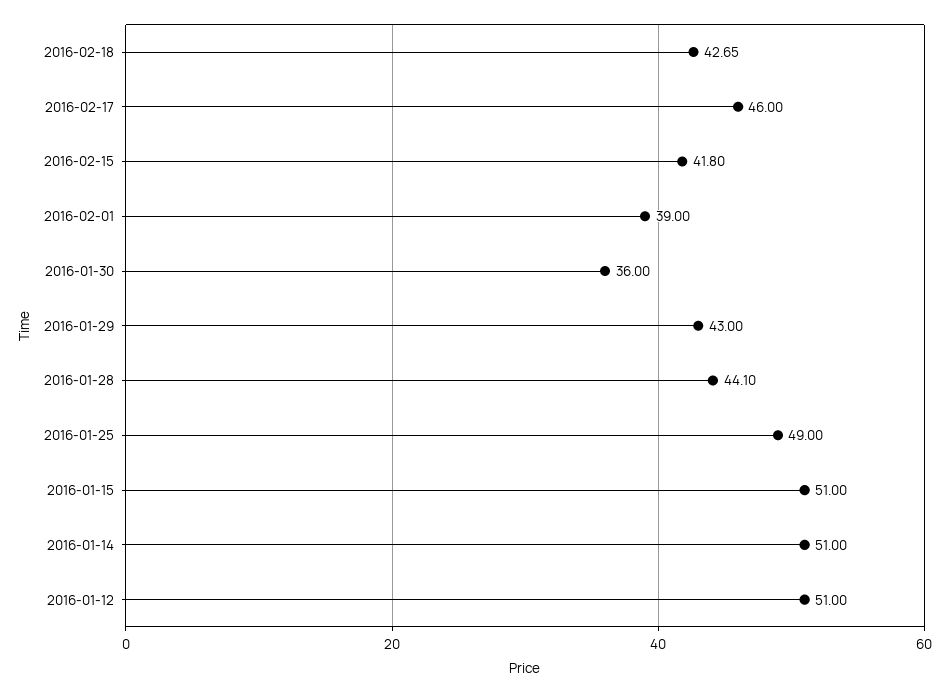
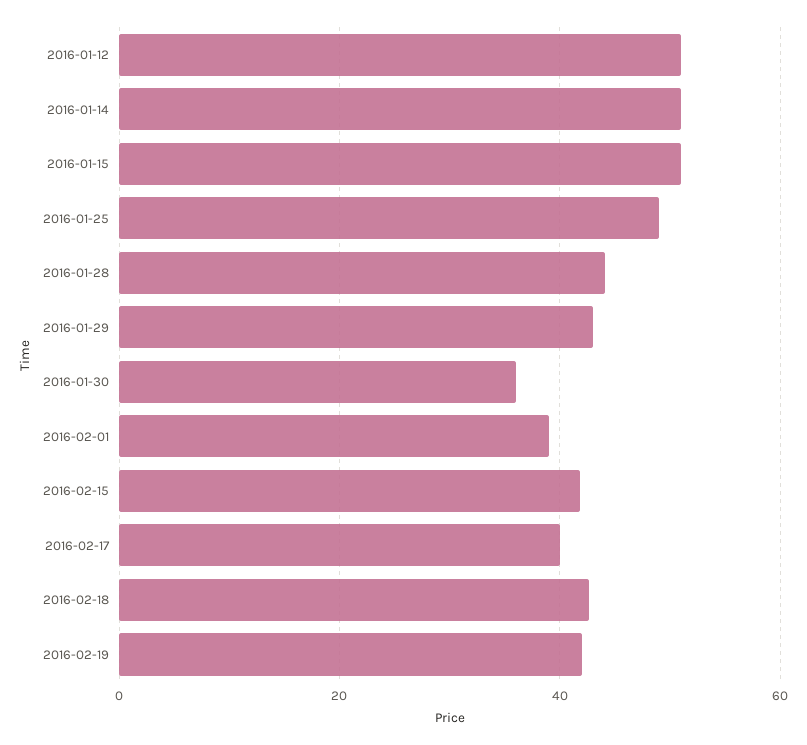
2016-02-17: 46 -> 40
2016-02-19: none -> 42

